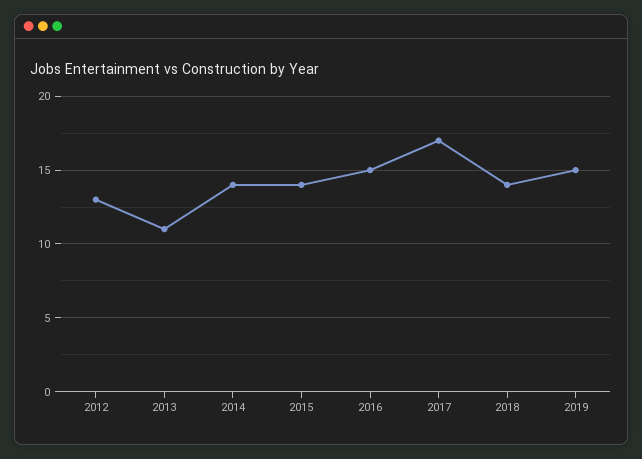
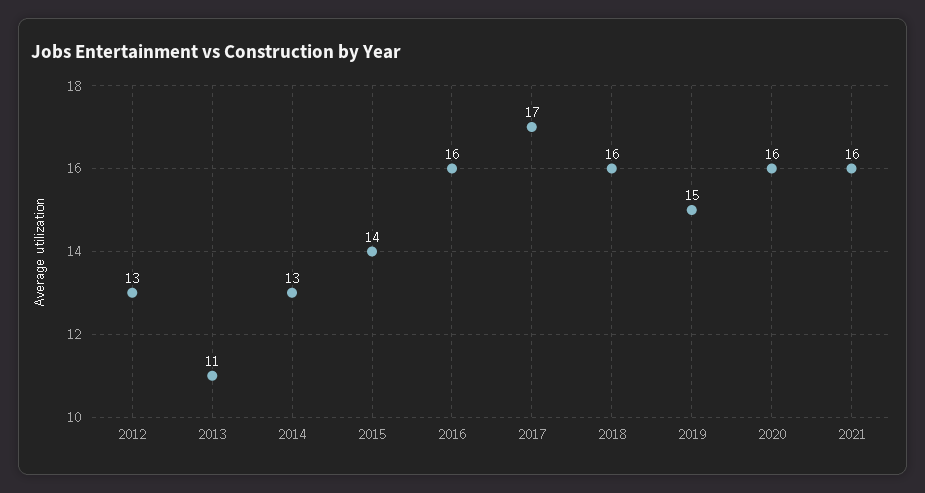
2014: 14 -> 13
2016: 15 -> 16
2018: 14 -> 16
2020: none -> 16
2021: none -> 16

